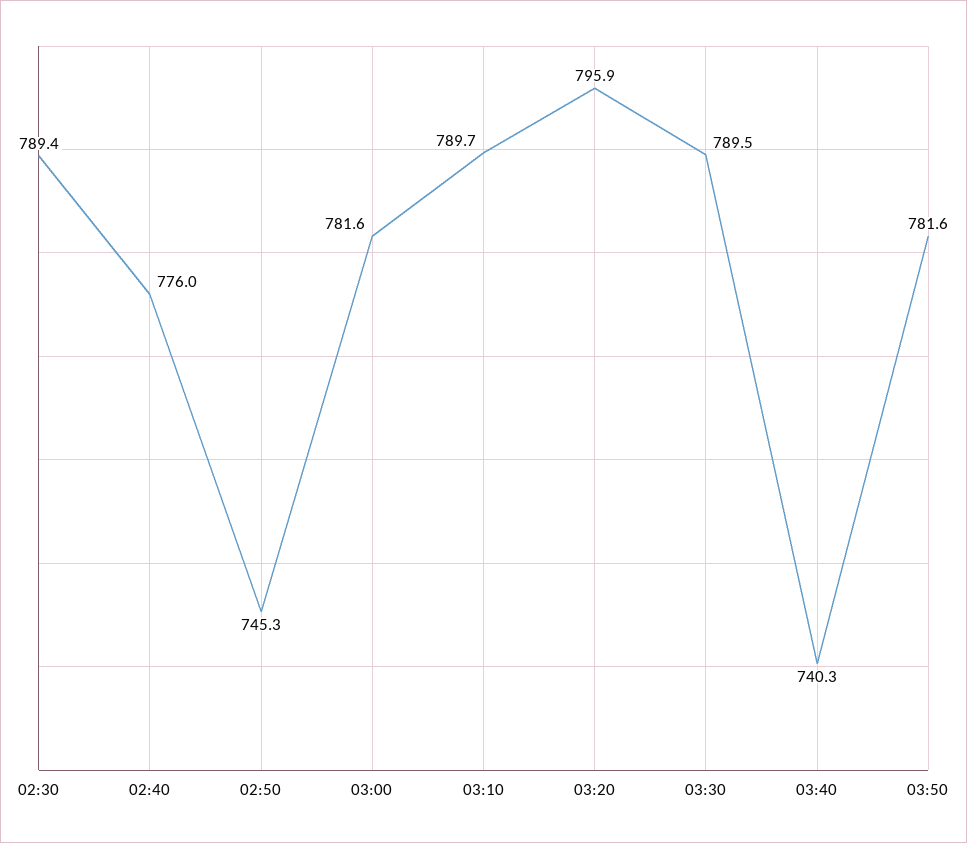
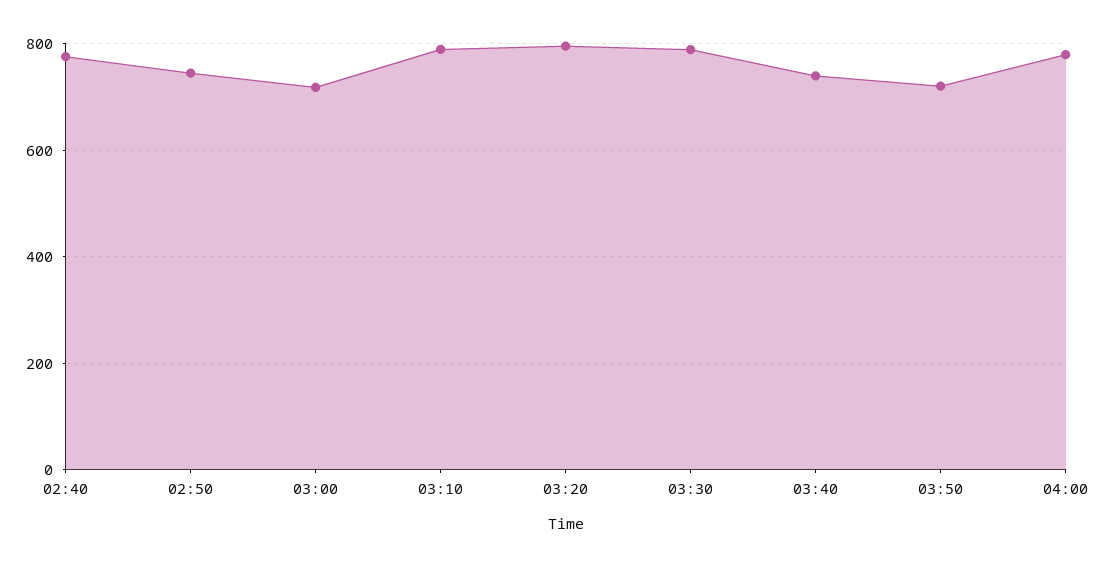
02:30: 789.4 -> none
03:00: 781.6 -> 720
03:50: 781.6 -> 720
04:00: none -> 780

